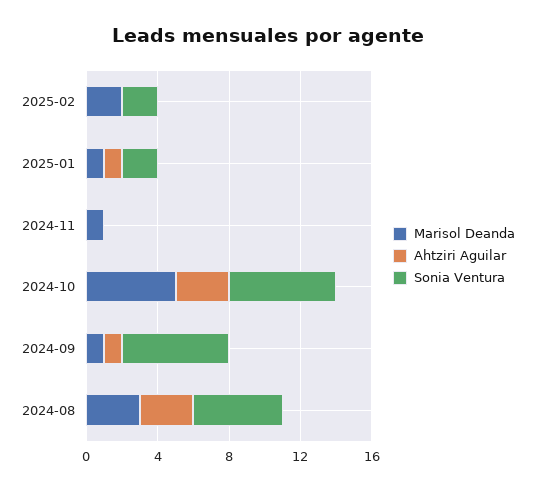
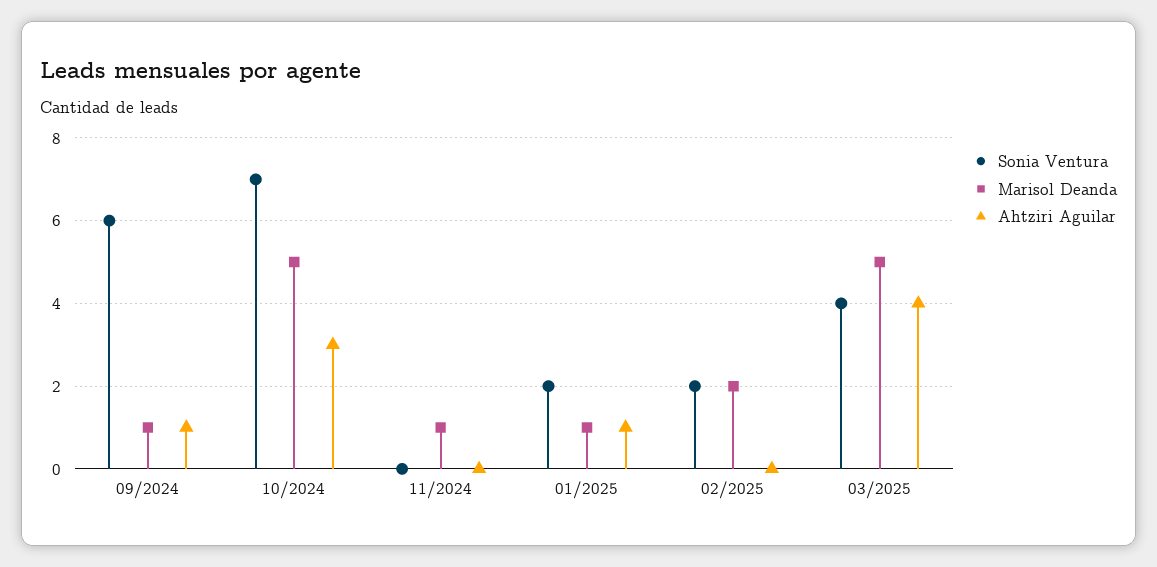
Sonia Ventura, 2024-10: 6 -> 7
Marisol Deanda, 2024-08: 3 -> none
Ahtziri Aguilar, 2024-08: 3 -> none
Sonia Ventura, 2024-08: 5 -> none
Sonia Ventura, 03/2025: none -> 4
Marisol Deanda, 03/2025: none -> 5
Ahtziri Aguilar, 03/2025: none -> 4

